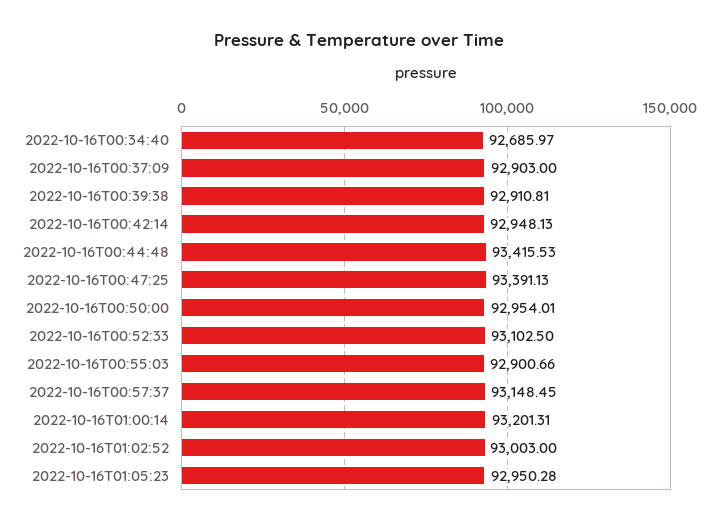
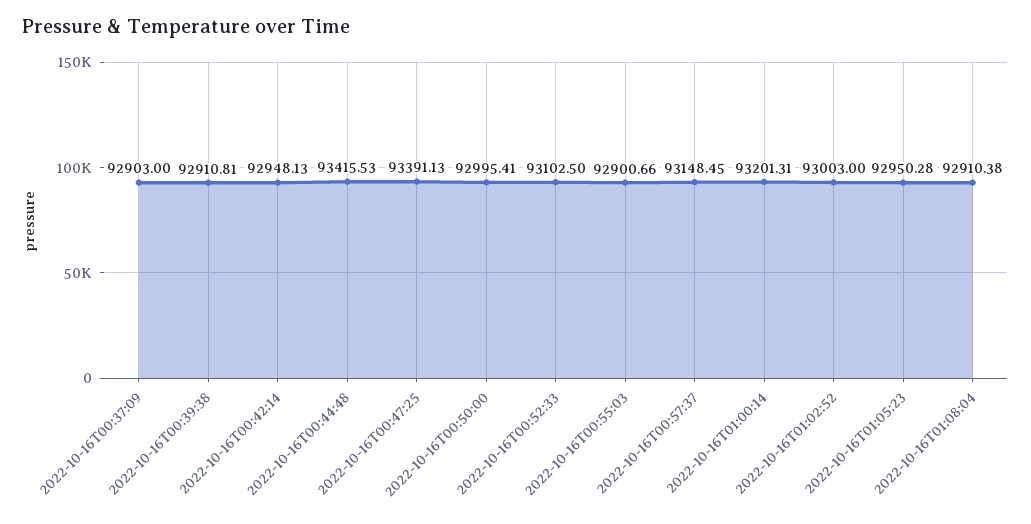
2022-10-16T00:34:40: 92685.97 -> none
2022-10-16T00:50:00: 92954.01 -> 92995.41
2022-10-16T01:08:04: none -> 92910.38

